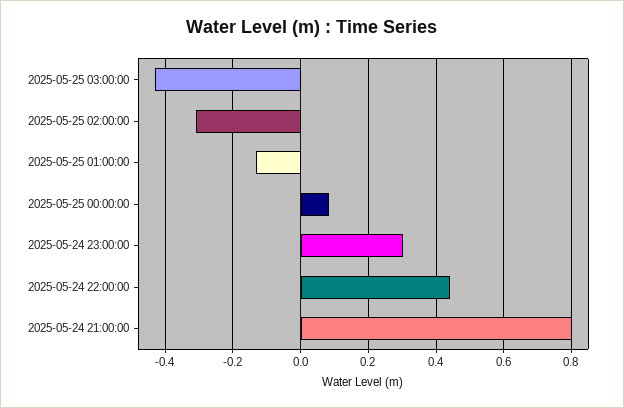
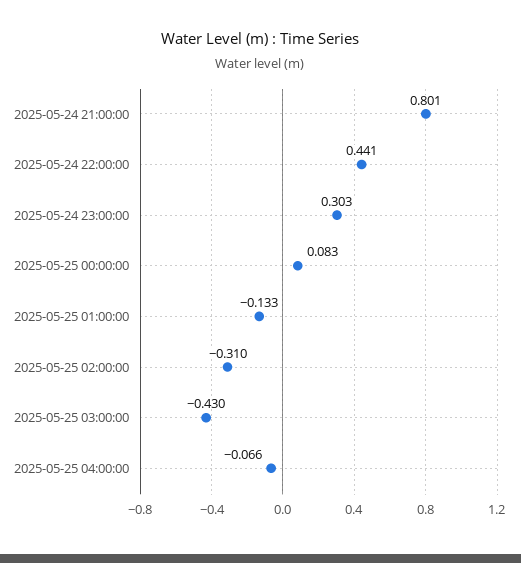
2025-05-25 04:00:00: none -> -0.066

